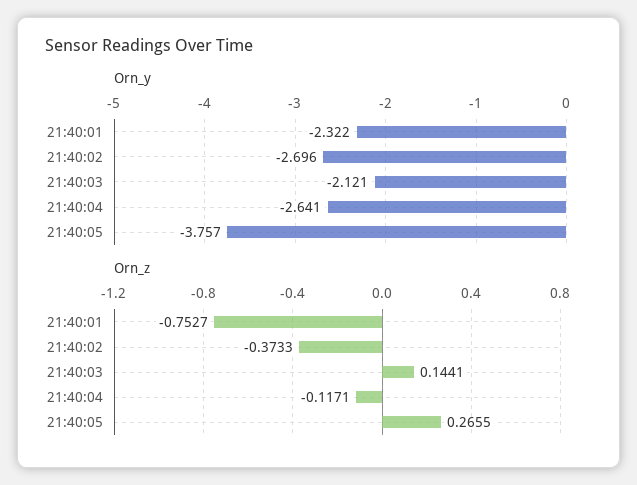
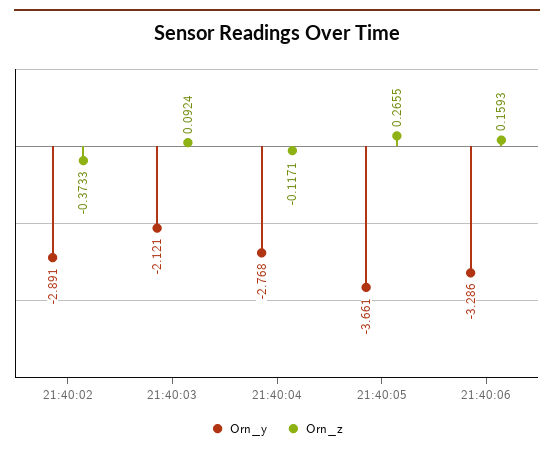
Orn_y, 21:40:01: -2.322 -> none
Orn_y, 21:40:02: -2.696 -> -2.891
Orn_y, 21:40:04: -2.641 -> -2.768
Orn_y, 21:40:05: -3.757 -> -3.661
Orn_z, 21:40:01: -0.7527 -> none
Orn_z, 21:40:03: 0.1441 -> 0.0924
Orn_y, 21:40:06: none -> -3.286
Orn_z, 21:40:06: none -> 0.1593

